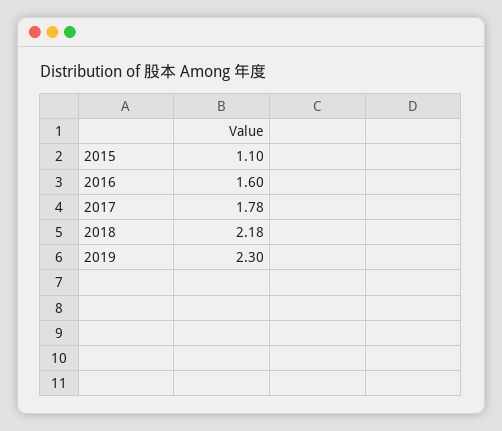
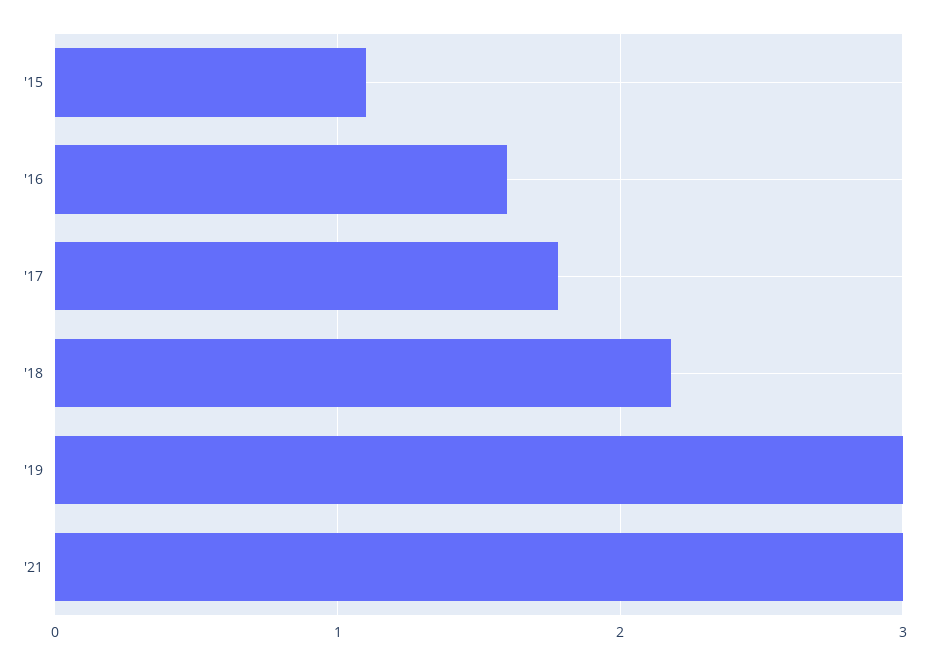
2019: 2.3 -> 3
'21: none -> 3

